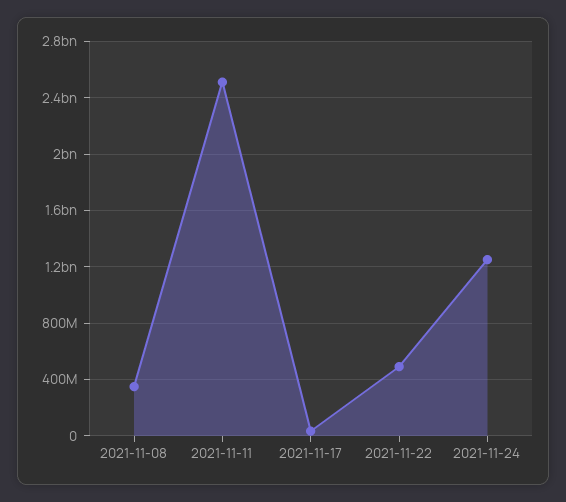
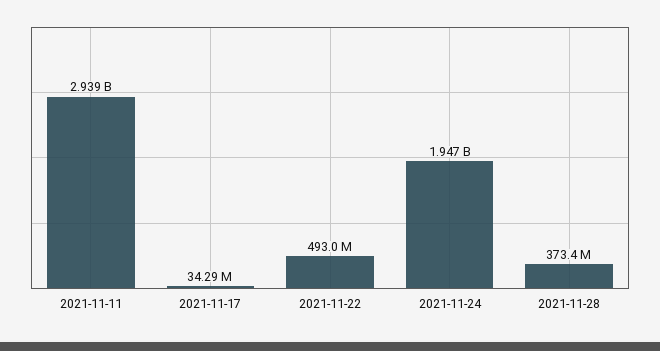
2021-11-08: 350000000 -> none
2021-11-11: 2500000000 -> 2939000000
2021-11-24: 1250000000 -> 1947000000
2021-11-28: none -> 373400000

